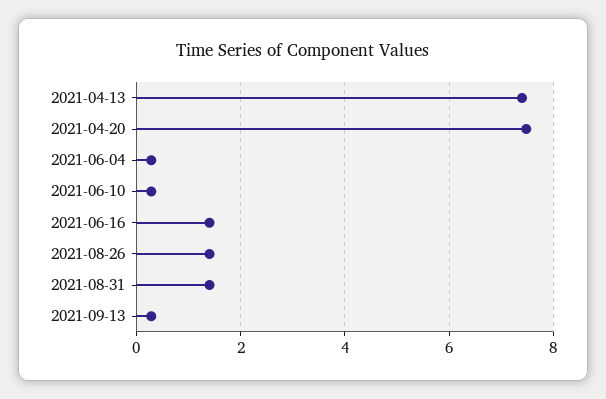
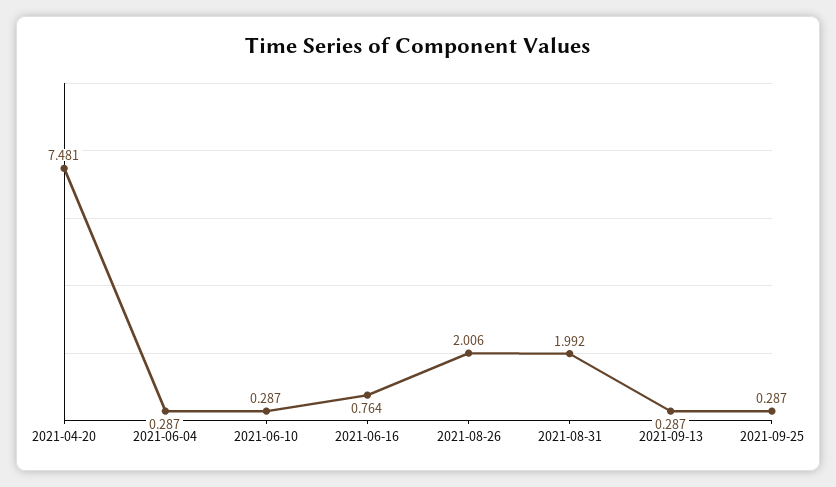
2021-04-13: 7.4 -> none
2021-06-16: 1.4 -> 0.764
2021-08-26: 1.4 -> 2.006
2021-08-31: 1.4 -> 1.992
2021-09-25: none -> 0.287

